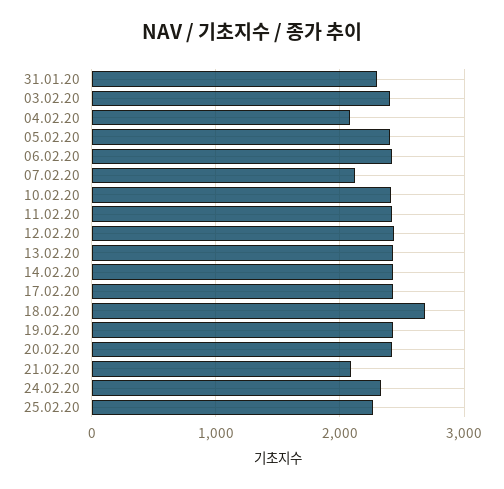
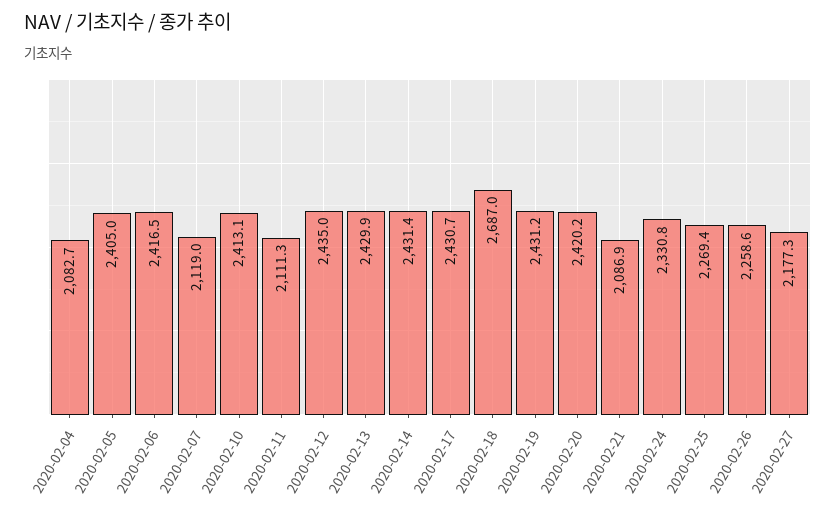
31.01.20: 2300 -> none
03.02.20: 2400 -> none
11.02.20: 2400 -> 2111.3
2020-02-26: none -> 2258.6
2020-02-27: none -> 2177.3

